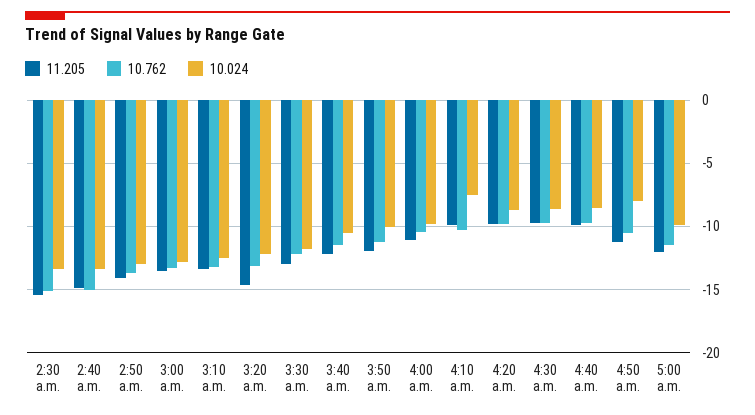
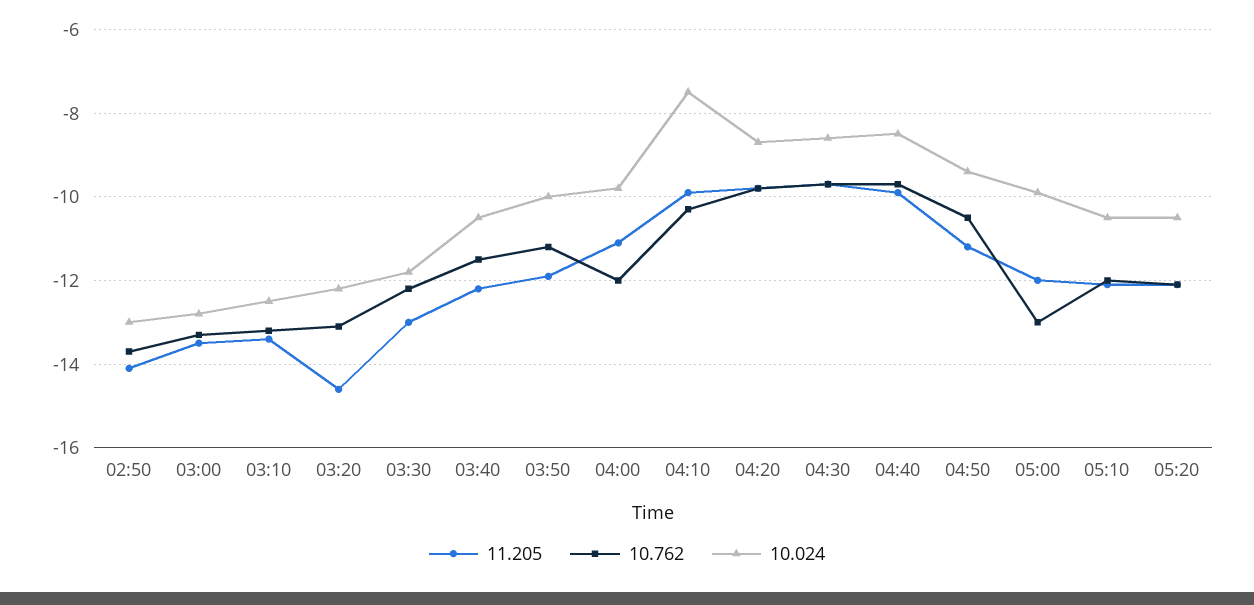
11.205, 2:30 a.m.: -15.5 -> none
10.762, 2:30 a.m.: -15 -> none
10.024, 2:30 a.m.: -13.5 -> none
11.205, 2:40 a.m.: -15 -> none
10.762, 2:40 a.m.: -15 -> none
10.024, 2:40 a.m.: -13.5 -> none
10.762, 4:00 a.m.: -10.5 -> -12
10.024, 4:50 a.m.: -8 -> -9.5
10.762, 5:00 a.m.: -11.5 -> -13
11.205, 05:10: none -> -12
10.762, 05:10: none -> -12
10.024, 05:10: none -> -10.5
11.205, 05:20: none -> -12
10.762, 05:20: none -> -12
10.024, 05:20: none -> -10.5

